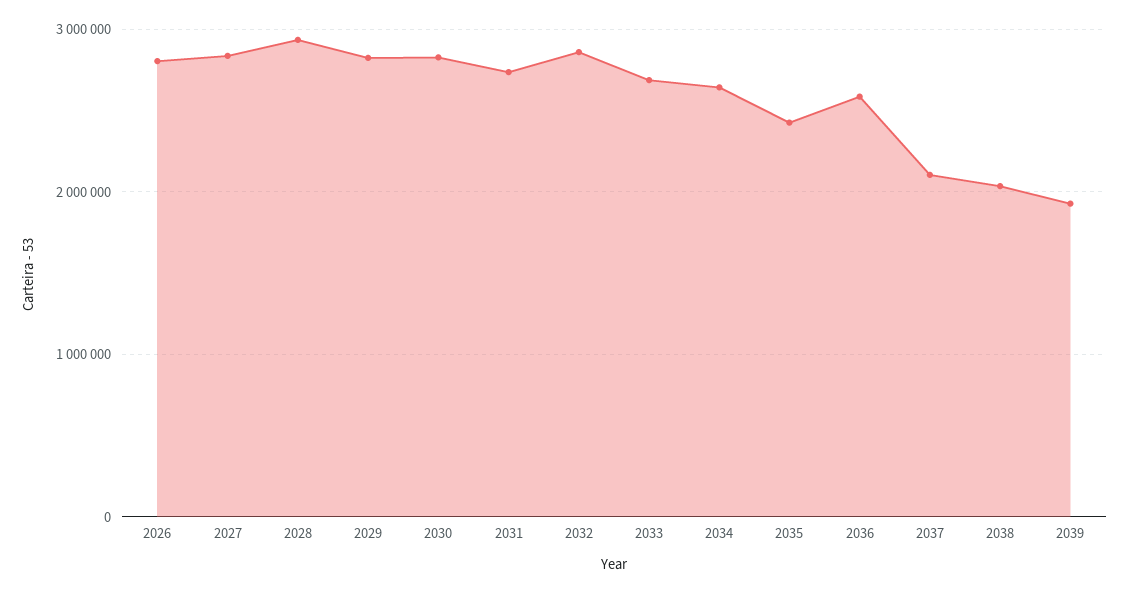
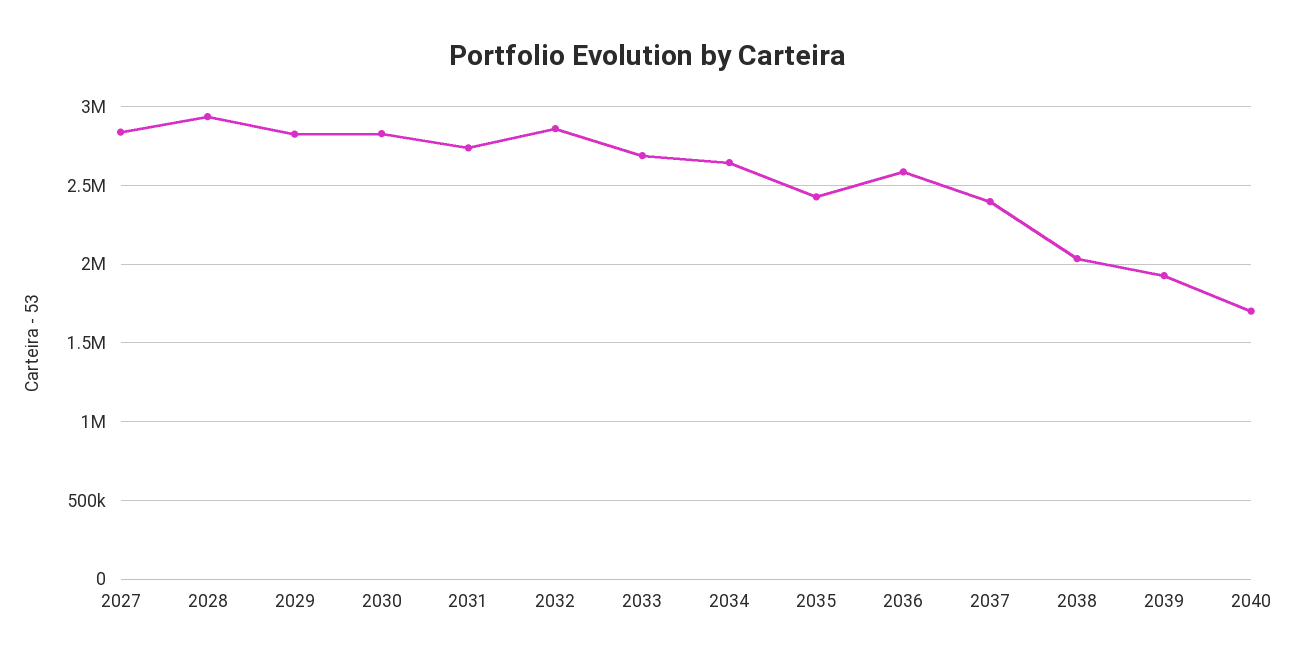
2026: 2800000 -> none
2037: 2100000 -> 2400000
2040: none -> 1700000

